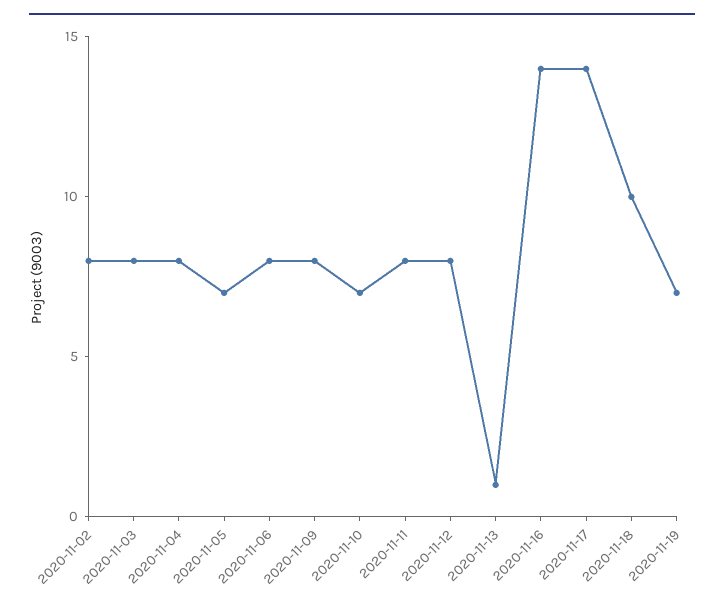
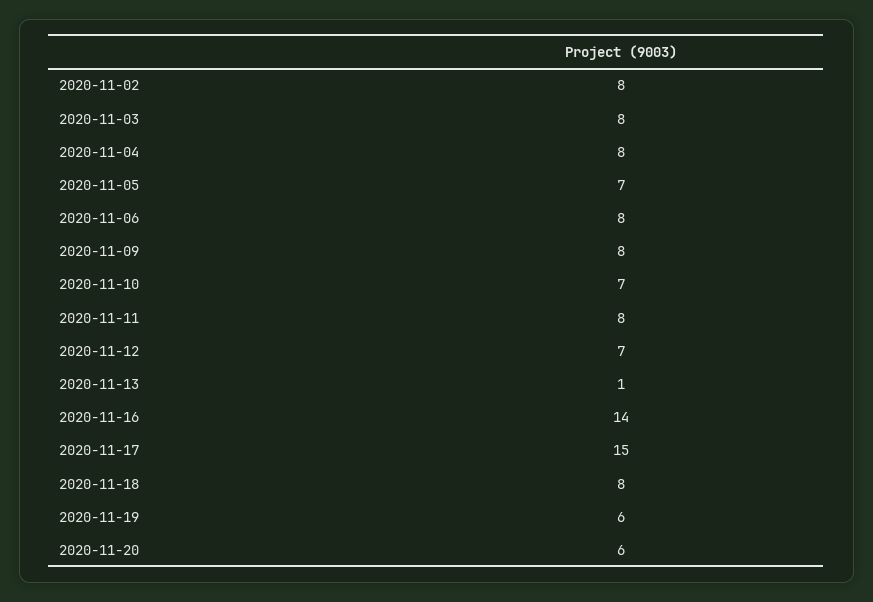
2020-11-12: 8 -> 7
2020-11-17: 14 -> 15
2020-11-18: 10 -> 8
2020-11-19: 7 -> 6
2020-11-20: none -> 6

